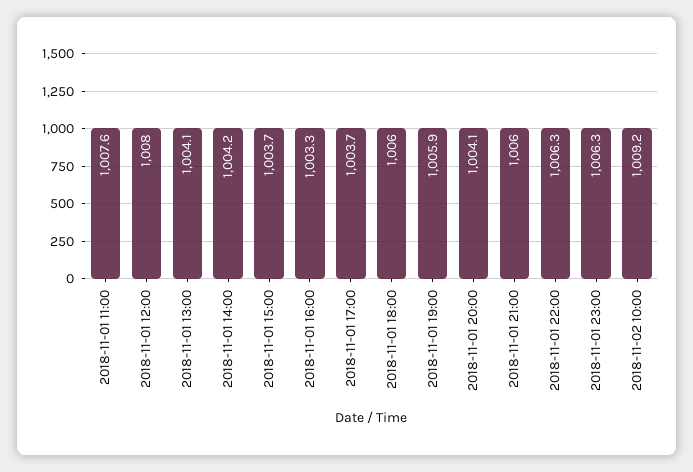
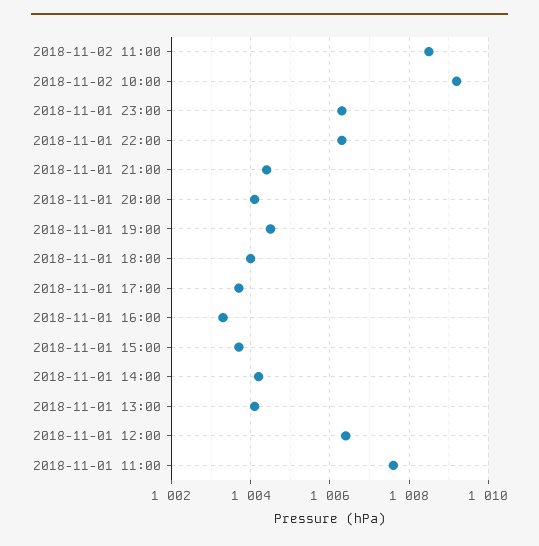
2018-11-01 12:00: 1008 -> 1006.5
2018-11-01 18:00: 1006 -> 1004
2018-11-01 19:00: 1005.9 -> 1004.5
2018-11-01 21:00: 1006 -> 1004.5
2018-11-02 11:00: none -> 1008.5

